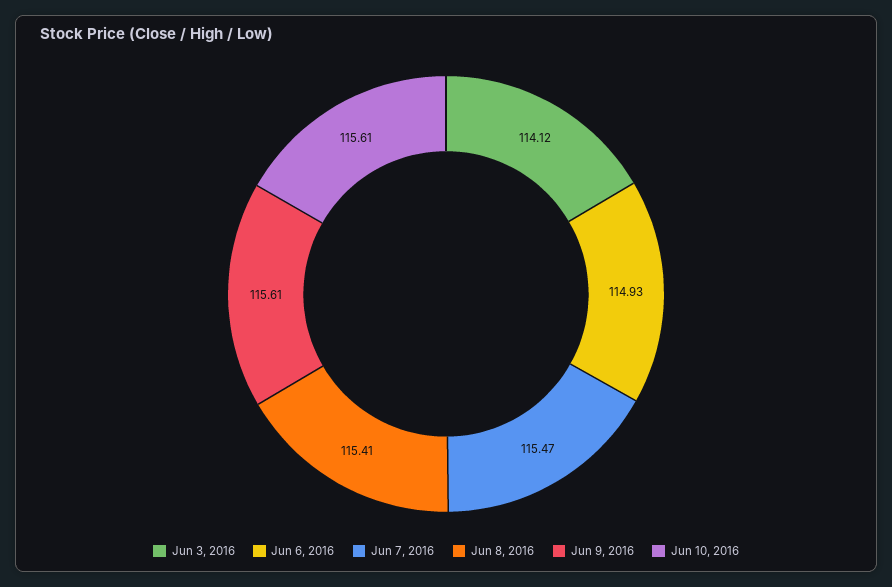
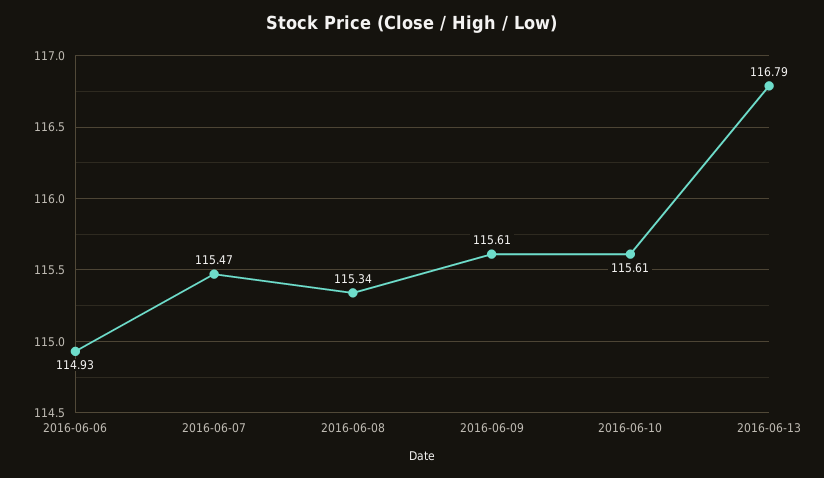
Jun 3, 2016: 114.12 -> none
Jun 8, 2016: 115.41 -> 115.34
2016-06-13: none -> 116.79

